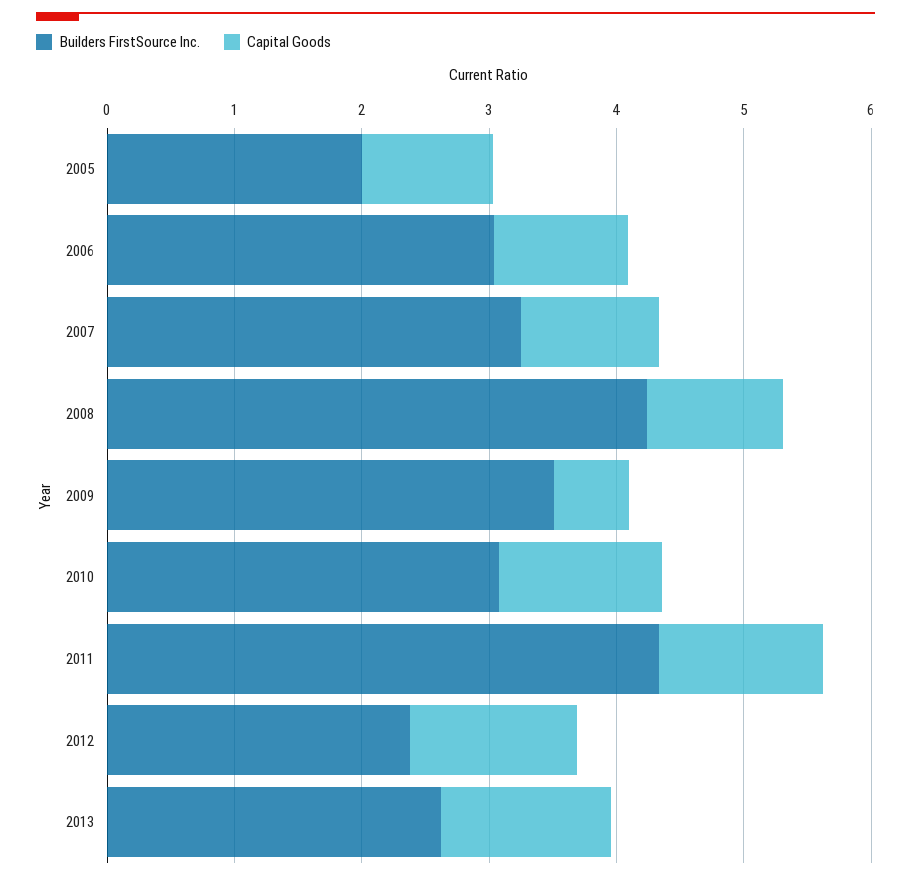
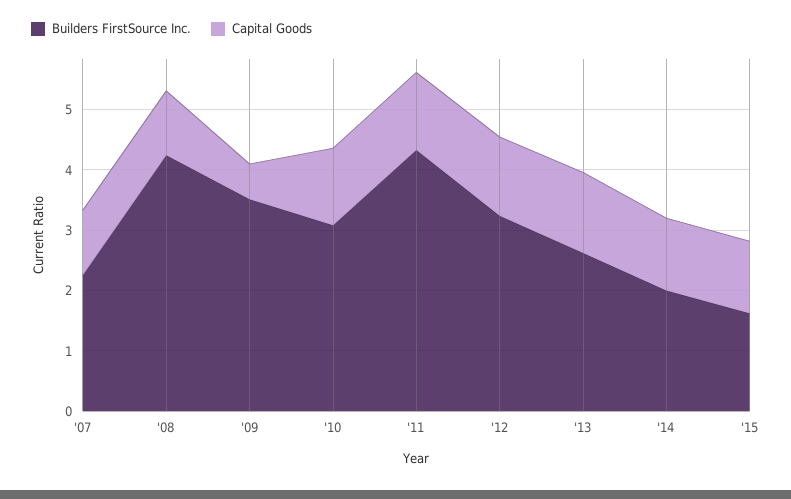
Builders FirstSource Inc., 2005: 2 -> none
Capital Goods, 2005: 1 -> none
Builders FirstSource Inc., 2006: 3 -> none
Capital Goods, 2006: 1 -> none
Builders FirstSource Inc., 2007: 3.2 -> 2.2
Builders FirstSource Inc., 2012: 2.4 -> 3.2
Builders FirstSource Inc., '14: none -> 2
Capital Goods, '14: none -> 1.2
Builders FirstSource Inc., '15: none -> 1.6
Capital Goods, '15: none -> 1.2

